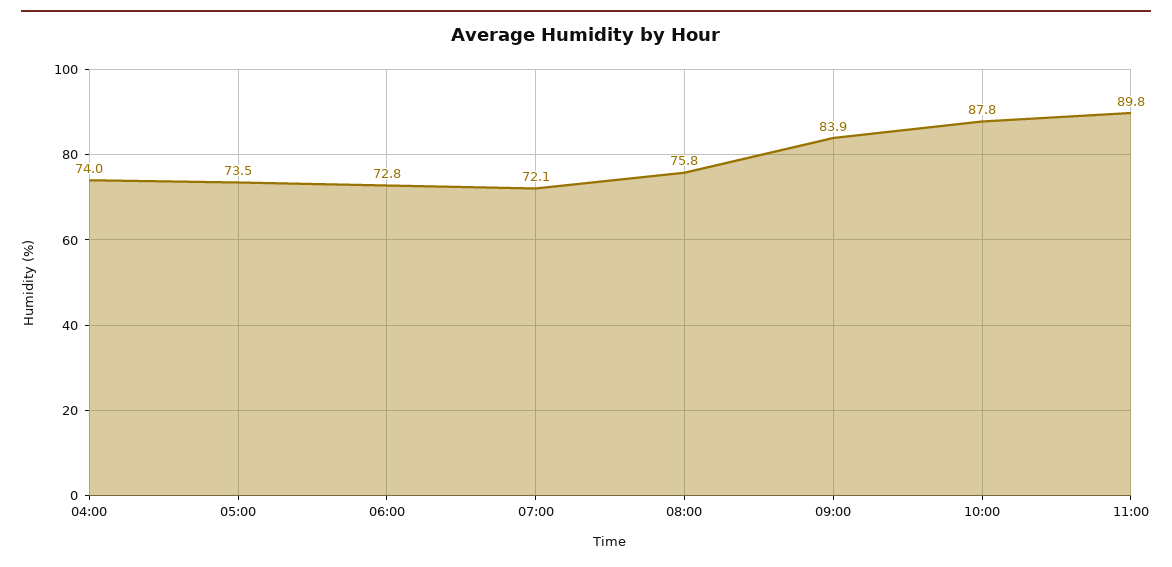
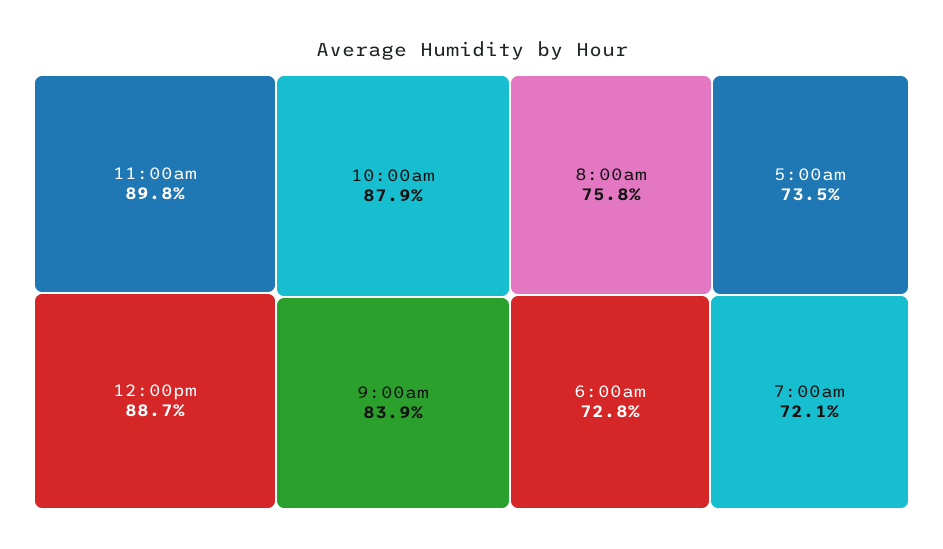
04:00: 74 -> none
10:00: 87.8 -> 87.9
12:00pm: none -> 88.7

